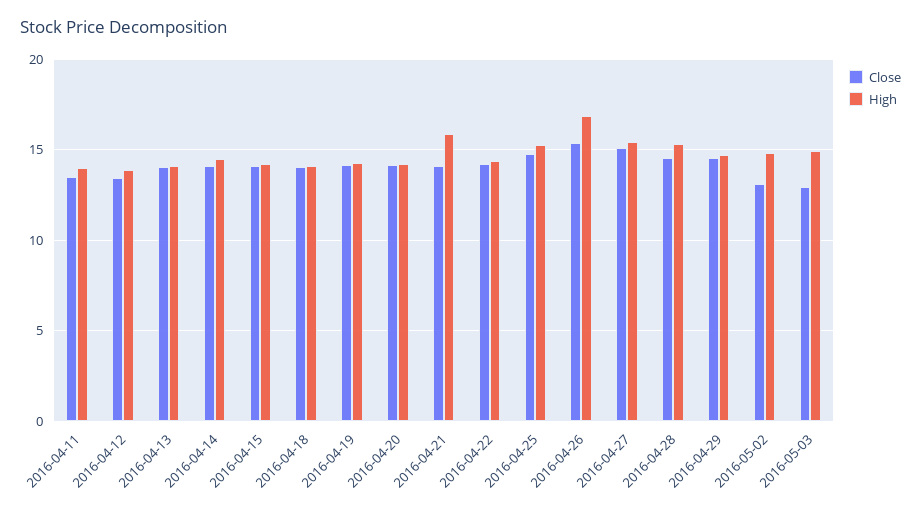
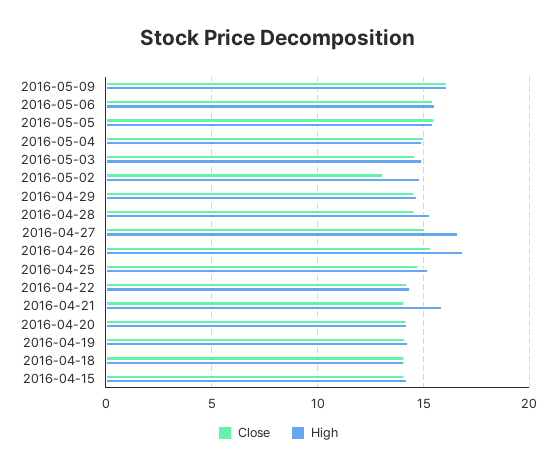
Close, 2016-04-11: 13.5 -> none
High, 2016-04-11: 14 -> none
Close, 2016-04-12: 13.5 -> none
High, 2016-04-12: 14 -> none
Close, 2016-04-13: 14 -> none
High, 2016-04-13: 14 -> none
Close, 2016-04-14: 14 -> none
High, 2016-04-14: 14.5 -> none
High, 2016-04-27: 15.5 -> 16.5
Close, 2016-05-03: 13 -> 14.5
Close, 2016-05-09: none -> 16
High, 2016-05-09: none -> 16
Close, 2016-05-06: none -> 15.5
High, 2016-05-06: none -> 15.5
Close, 2016-05-05: none -> 15.5
High, 2016-05-05: none -> 15.5
Close, 2016-05-04: none -> 15
High, 2016-05-04: none -> 15

